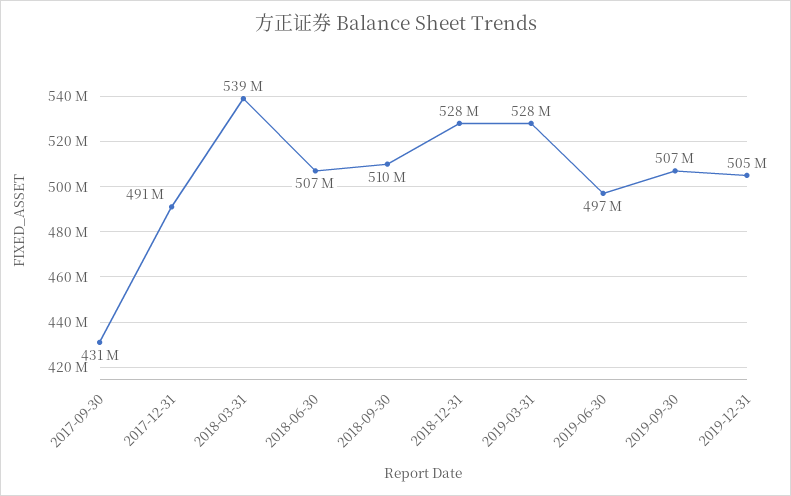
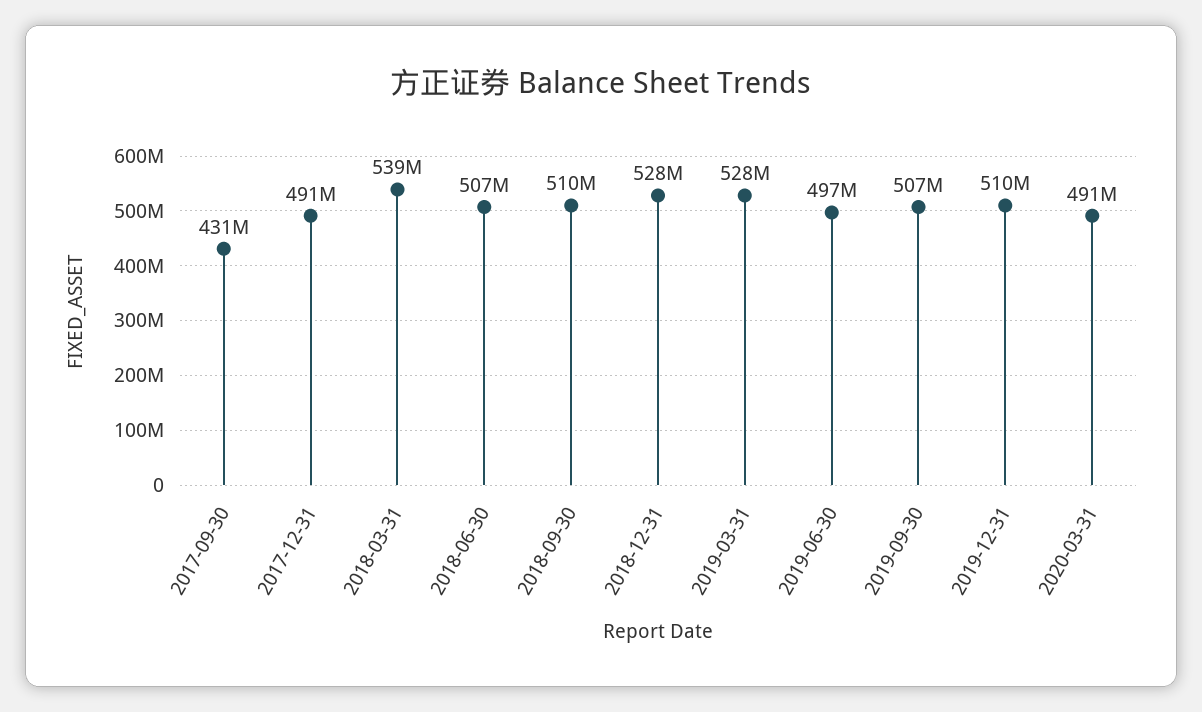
2019-12-31: 505000000 -> 510000000
2020-03-31: none -> 491000000

